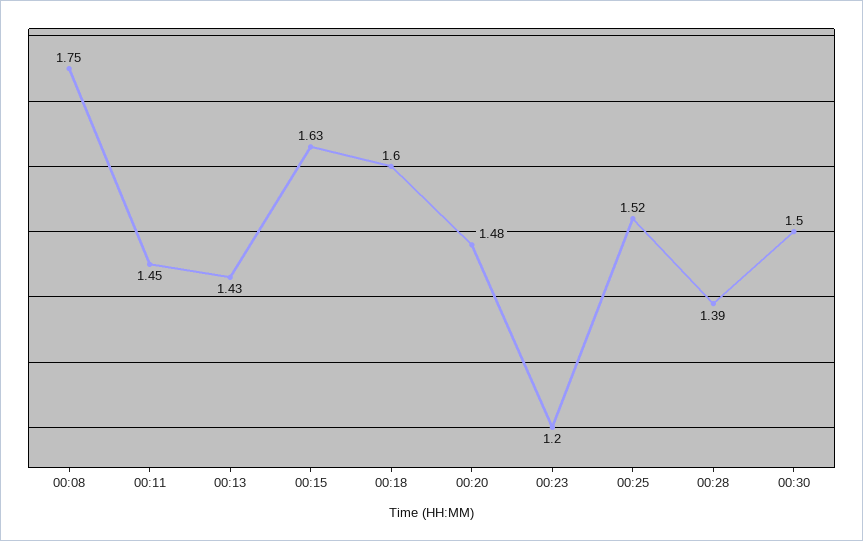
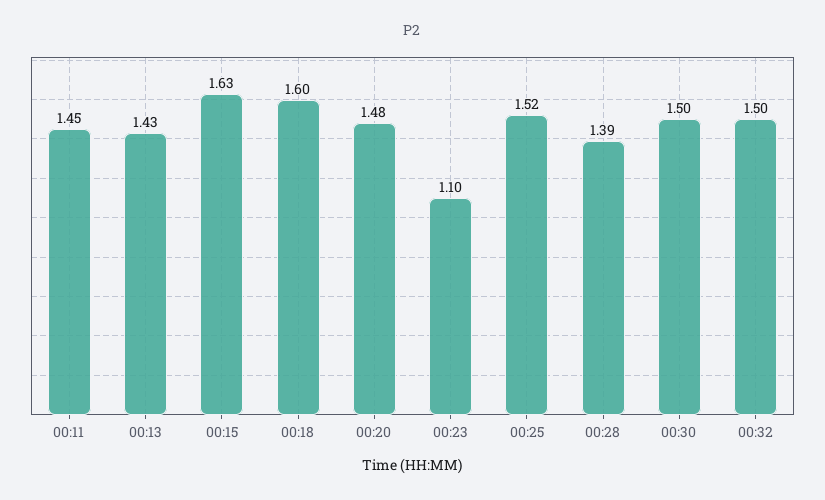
00:08: 1.75 -> none
00:23: 1.2 -> 1.1
00:32: none -> 1.5

